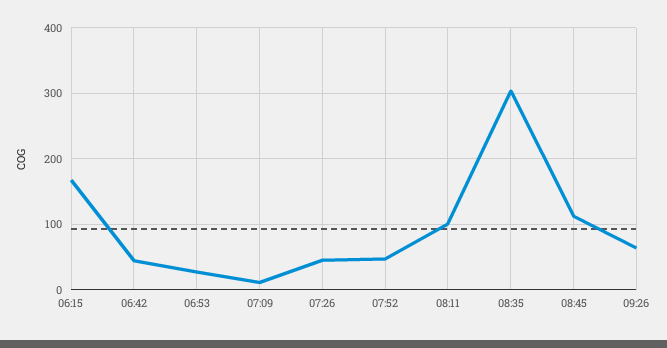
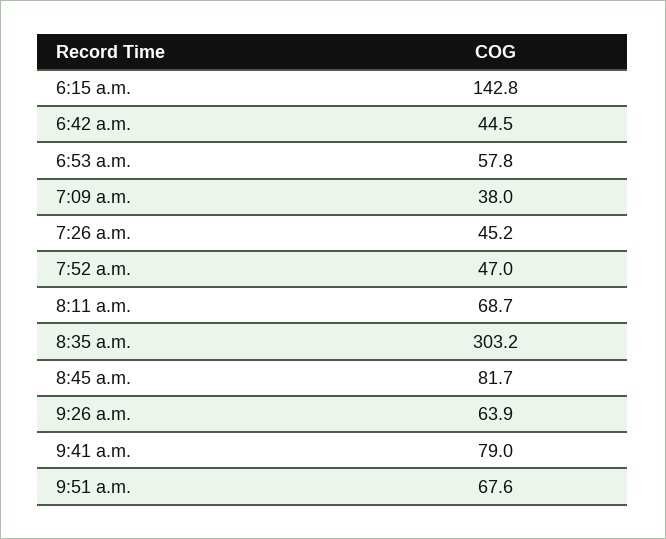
06:15: 170 -> 142.8
06:53: 30 -> 57.8
07:09: 10 -> 38
08:11: 100 -> 68.7
08:45: 110 -> 81.7
9:41 a.m.: none -> 79
9:51 a.m.: none -> 67.6

